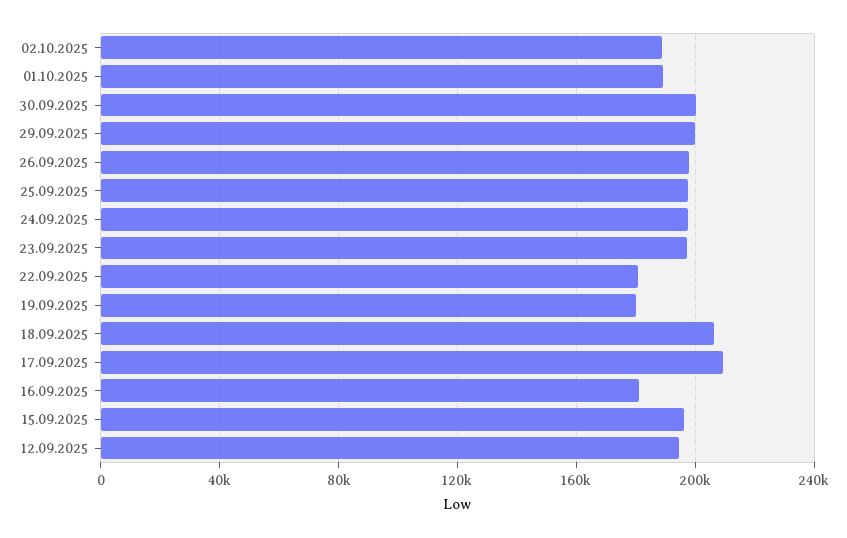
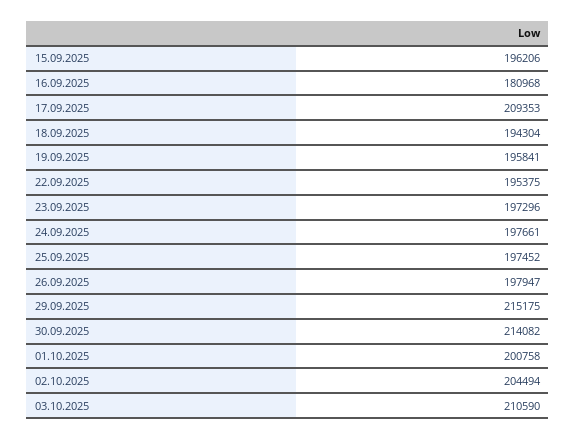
02.10.2025: 190000 -> 204494
01.10.2025: 190000 -> 200758
30.09.2025: 200000 -> 214082
29.09.2025: 200000 -> 215175
22.09.2025: 180000 -> 195375
19.09.2025: 180000 -> 195841
18.09.2025: 205000 -> 194304
12.09.2025: 195000 -> none
03.10.2025: none -> 210590

